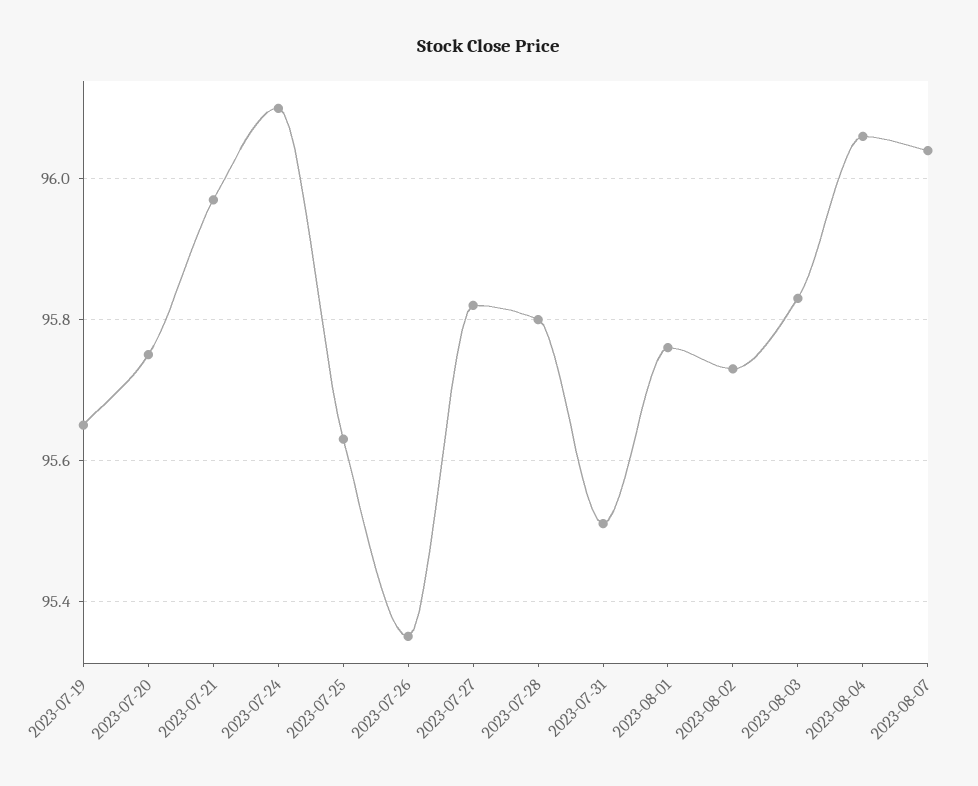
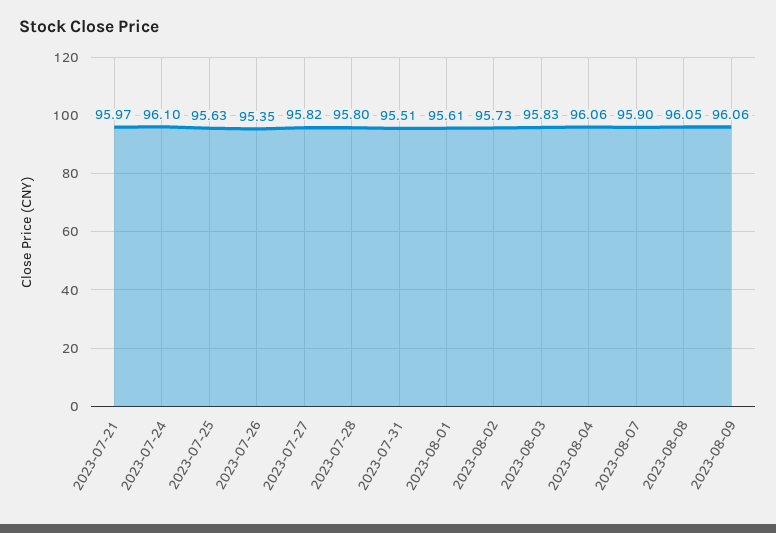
2023-07-19: 95.65 -> none
2023-07-20: 95.75 -> none
2023-08-01: 95.75 -> 95.61
2023-08-07: 96.05 -> 95.9
2023-08-08: none -> 96.05
2023-08-09: none -> 96.06

